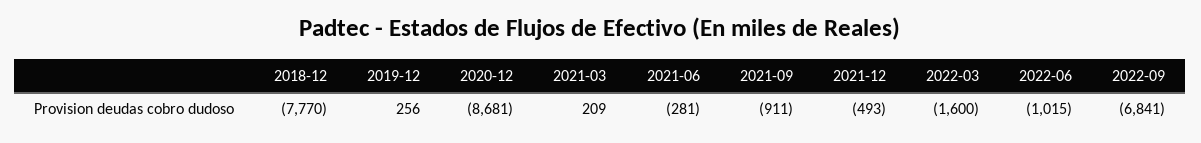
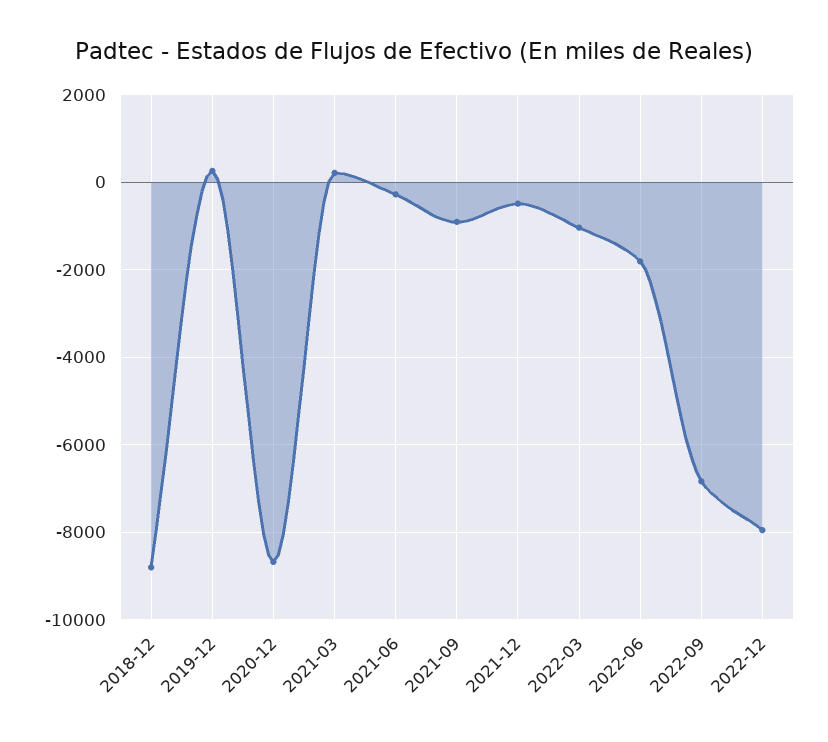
2018-12: -7770 -> -8800
2022-03: -1600 -> -1000
2022-06: -1015 -> -1800
2022-12: none -> -8000

